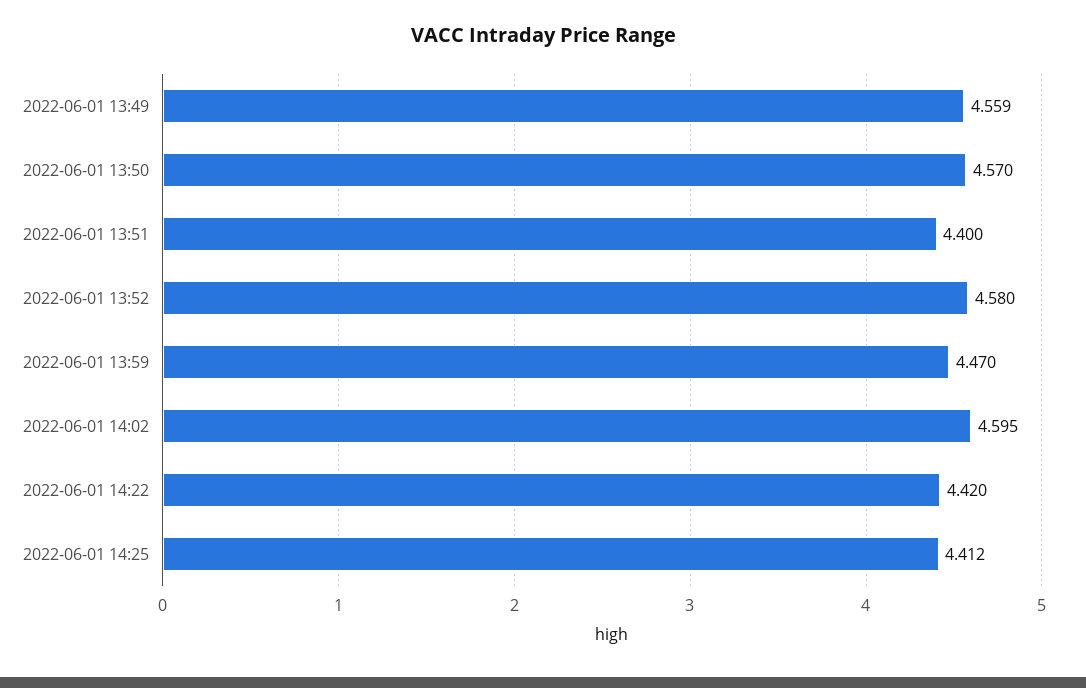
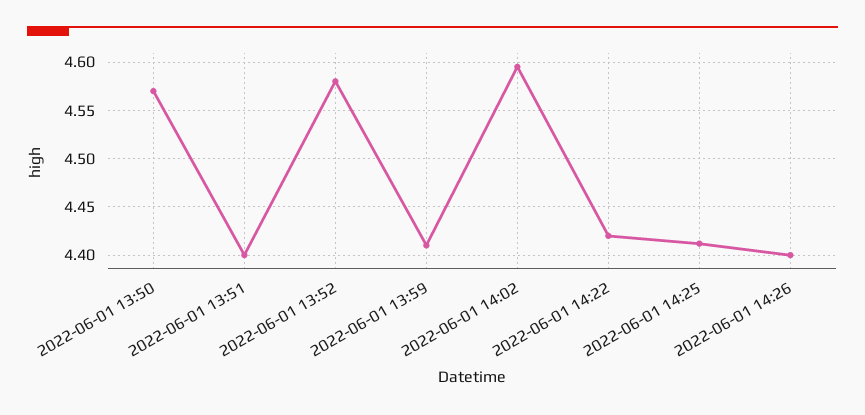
2022-06-01 13:49: 4.559 -> none
2022-06-01 13:59: 4.47 -> 4.41
2022-06-01 14:26: none -> 4.4

